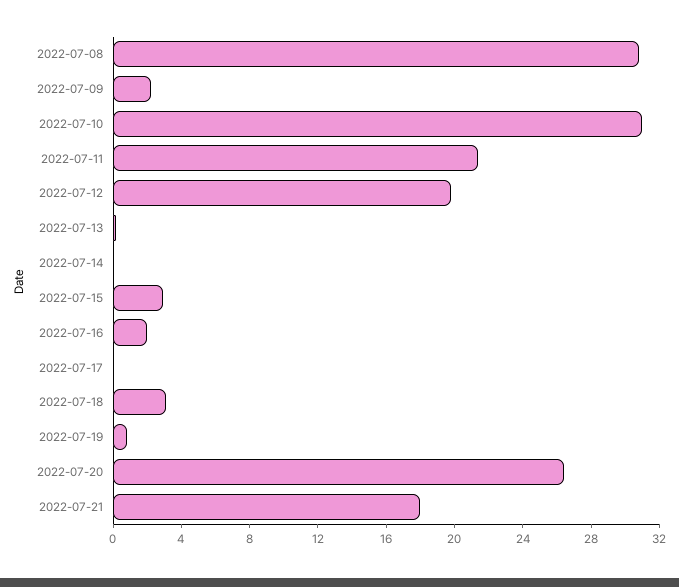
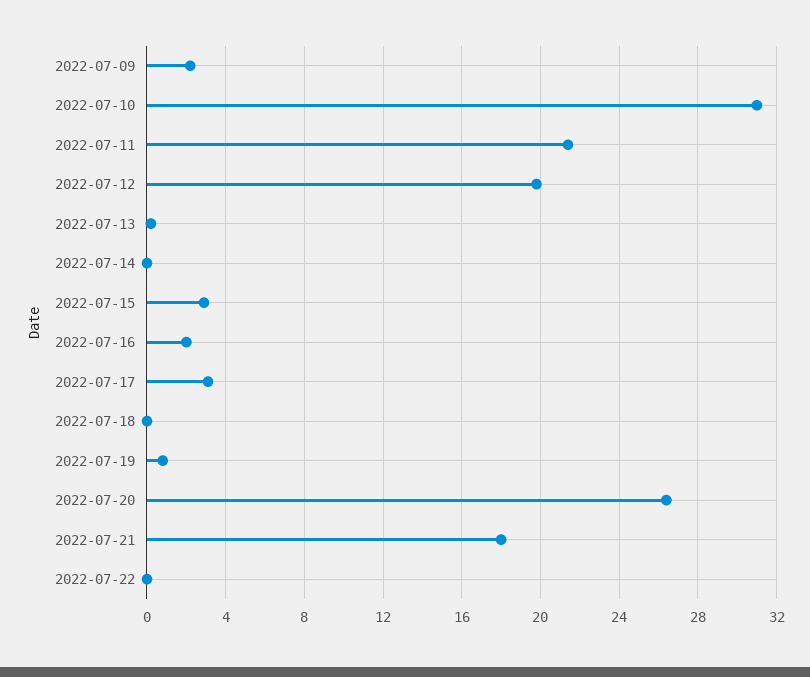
2022-07-08: 31 -> none
2022-07-17: 0 -> 3
2022-07-18: 3 -> 0
2022-07-22: none -> 0

